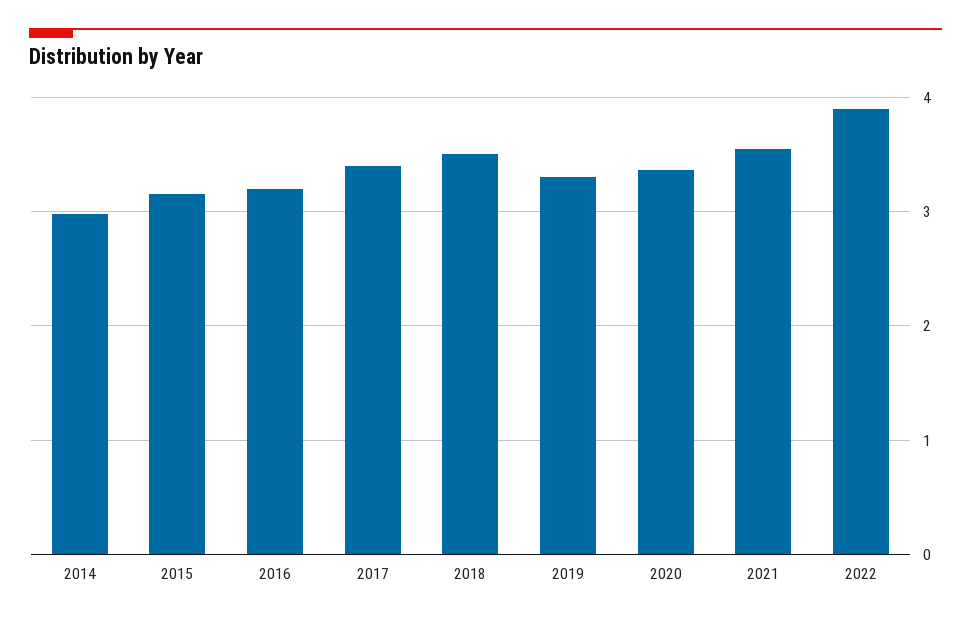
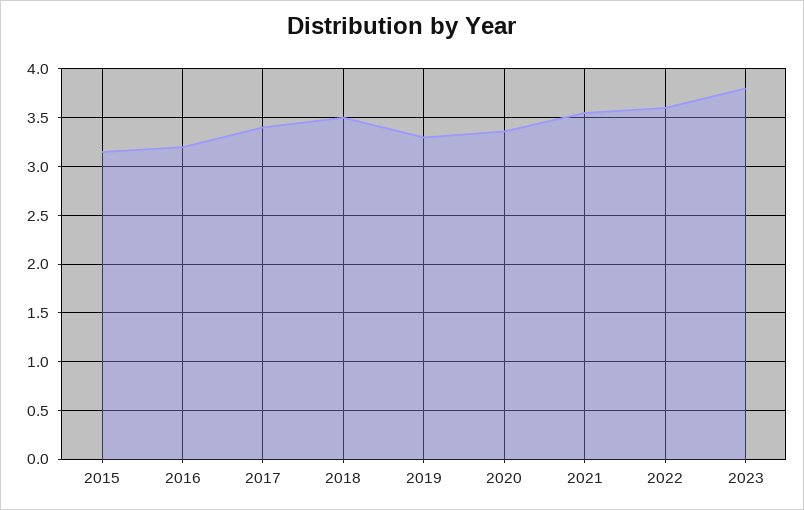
2014: 3 -> none
2022: 3.9 -> 3.6
2023: none -> 3.8

